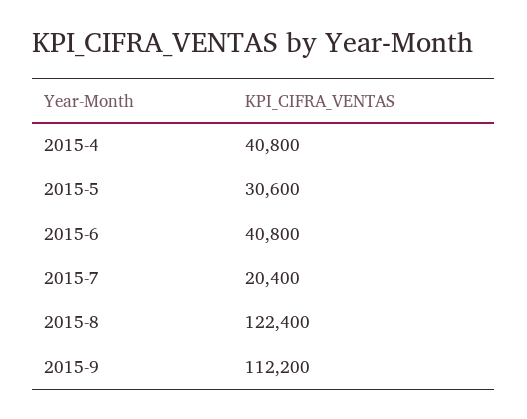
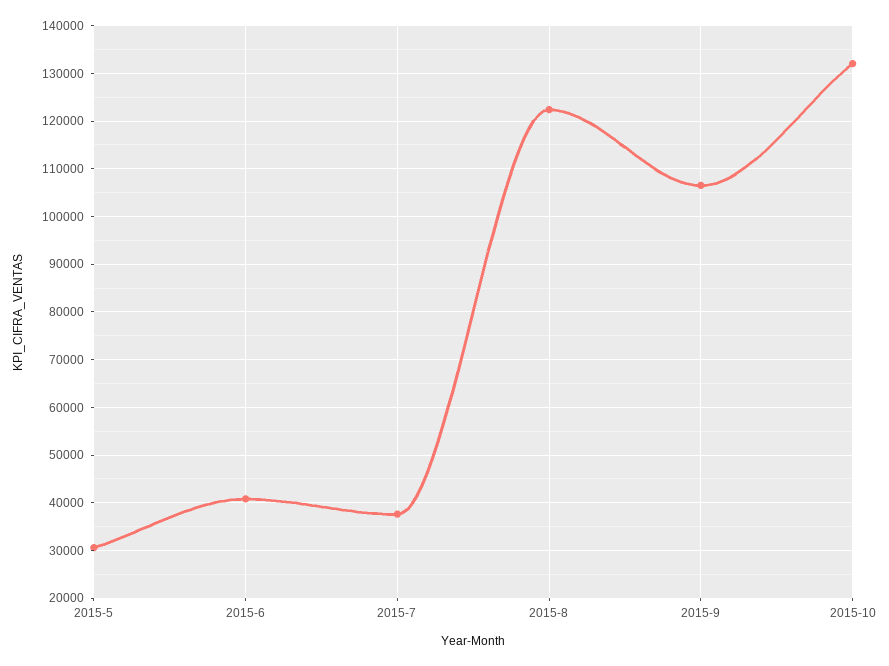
2015-4: 40800 -> none
2015-7: 20400 -> 38000
2015-9: 112200 -> 106000
2015-10: none -> 132000

